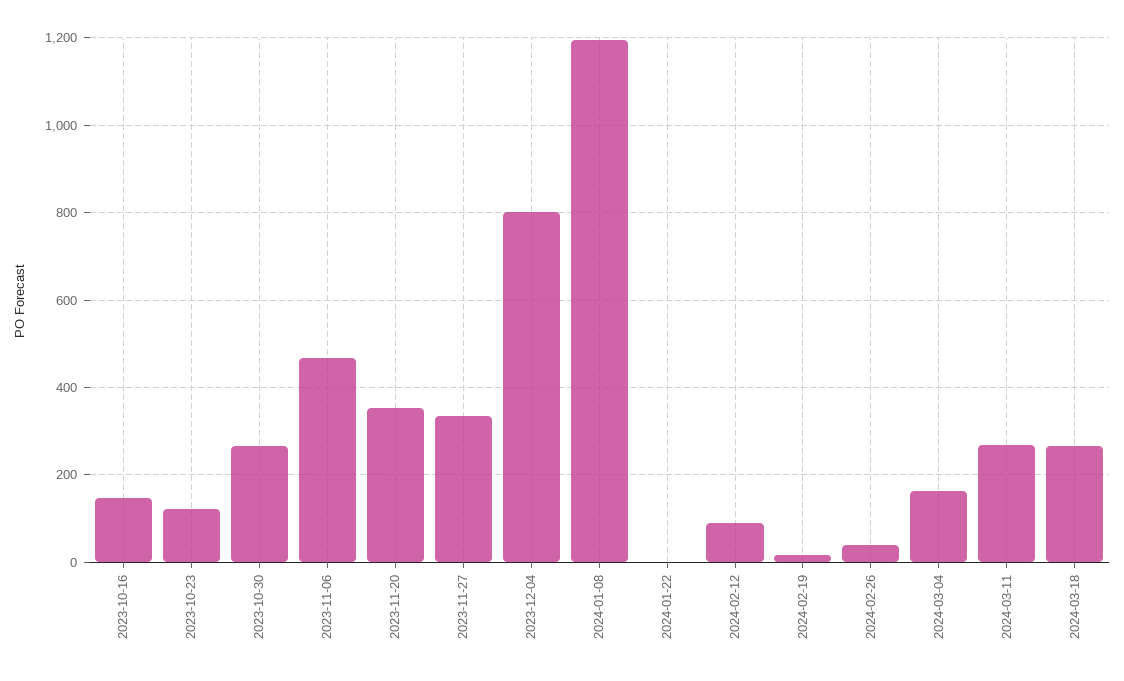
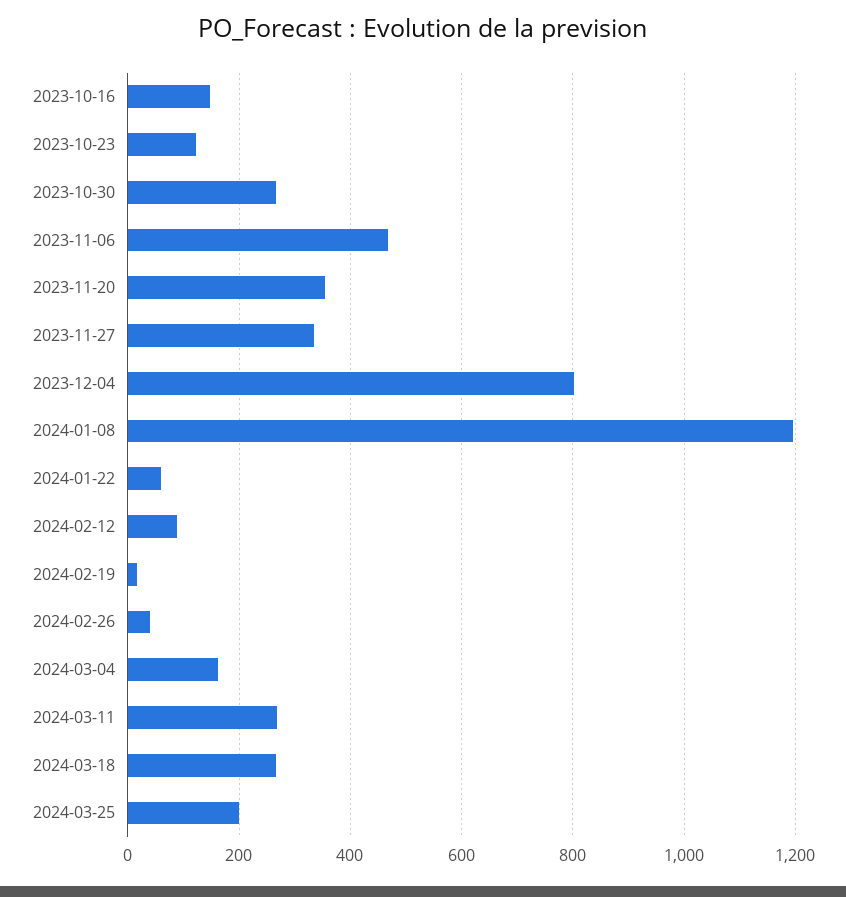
2024-01-22: 0 -> 60
2024-03-25: none -> 200

